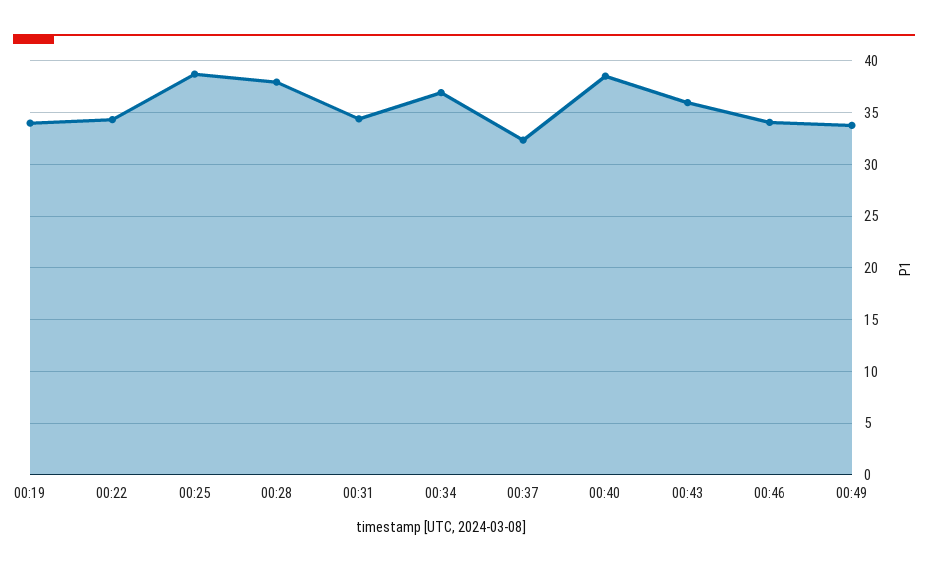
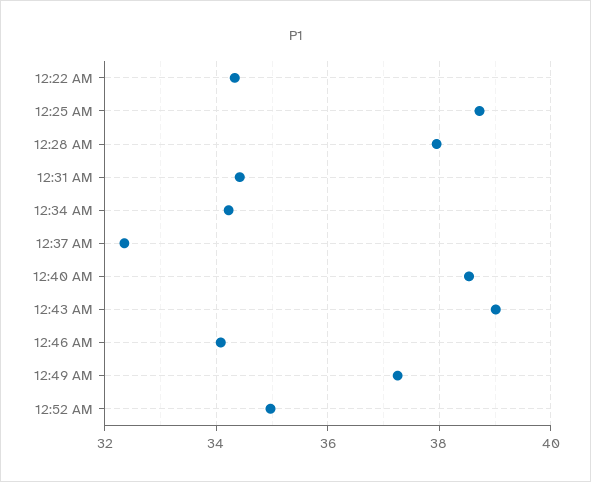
00:19: 34 -> none
00:34: 37 -> 34.2
00:43: 36 -> 39
00:49: 34 -> 37.2
12:52 AM: none -> 35

